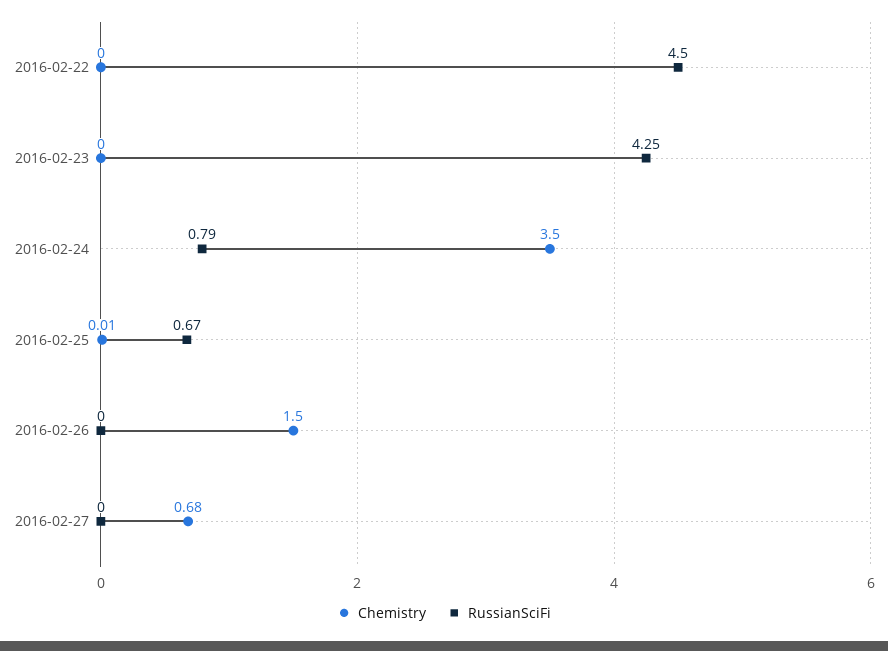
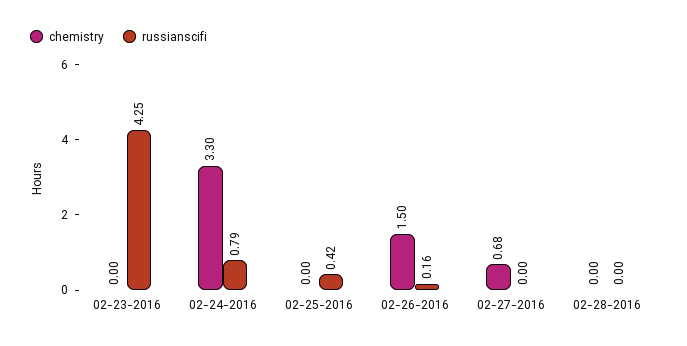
Chemistry, 2016-02-22: 0 -> none
RussianSciFi, 2016-02-22: 4.5 -> none
Chemistry, 2016-02-24: 3.5 -> 3.3
Chemistry, 2016-02-25: 0.01 -> 0
RussianSciFi, 2016-02-25: 0.67 -> 0.42
RussianSciFi, 2016-02-26: 0 -> 0.16
Chemistry, 02-28-2016: none -> 0
RussianSciFi, 02-28-2016: none -> 0

